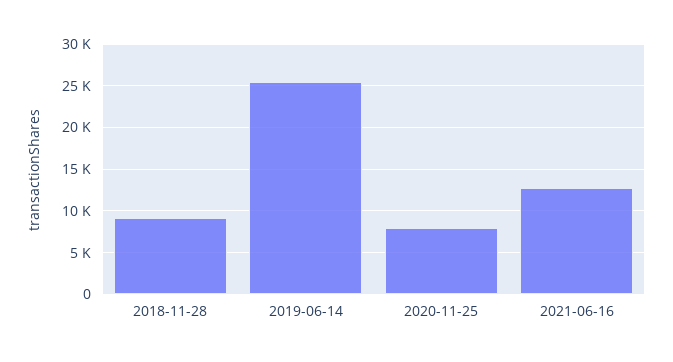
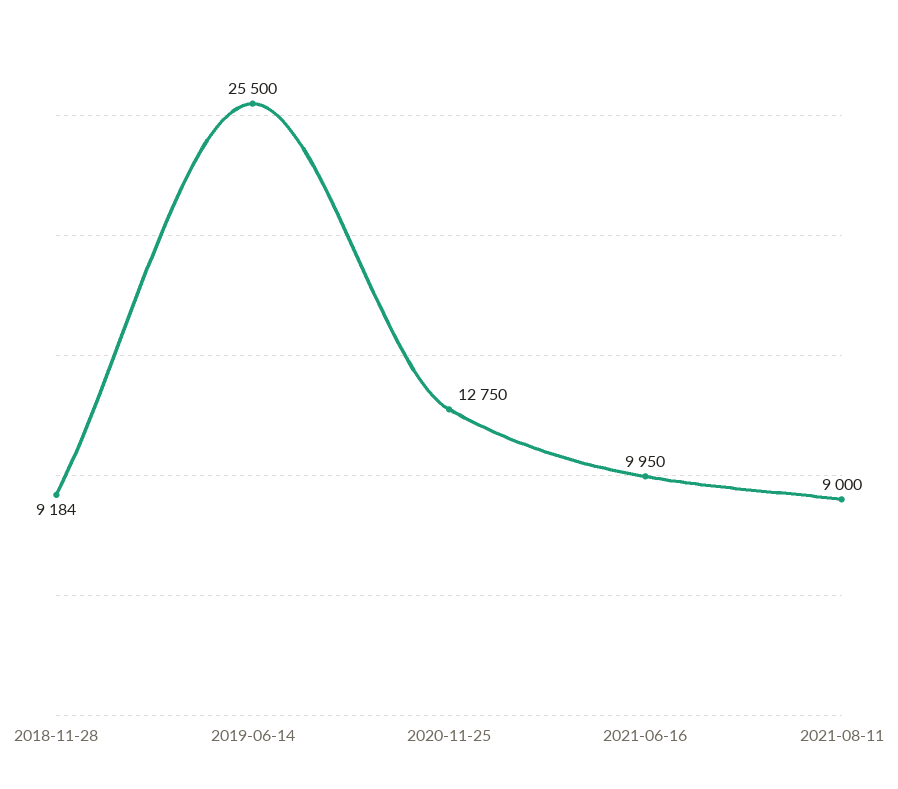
2020-11-25: 8000 -> 12750
2021-06-16: 13000 -> 9950
2021-08-11: none -> 9000

